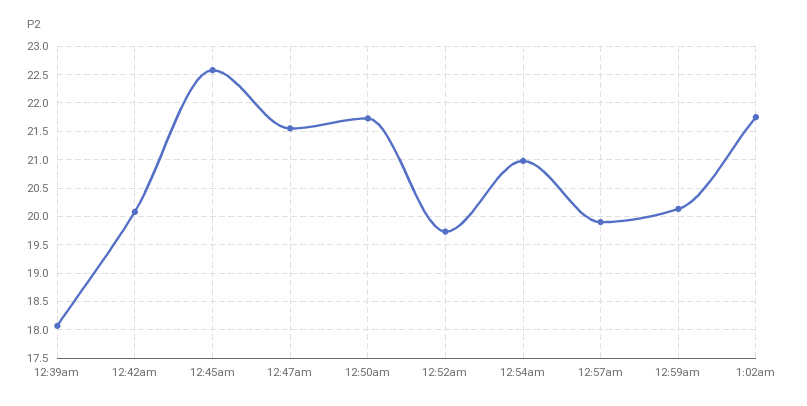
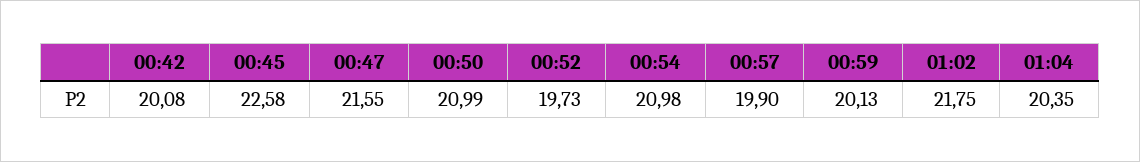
12:39am: 18 -> none
12:50am: 21.75 -> 20.99
01:04: none -> 20.35

